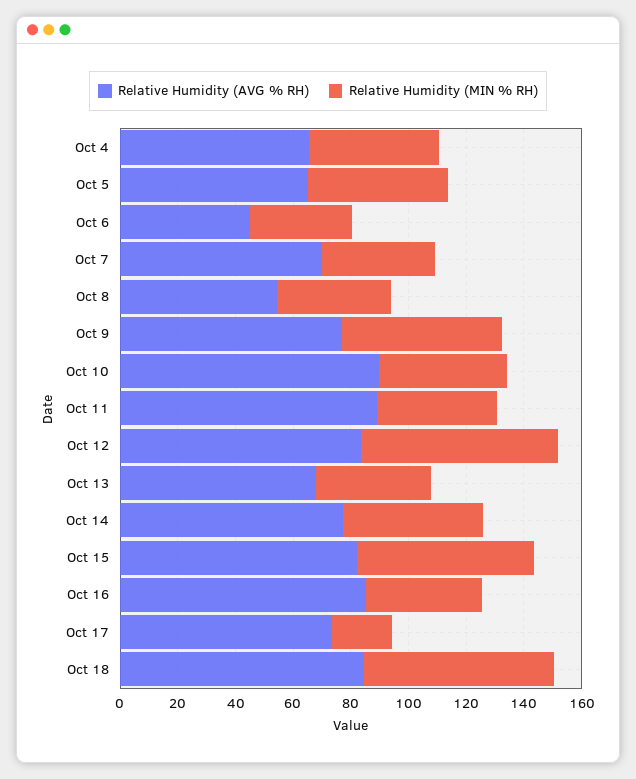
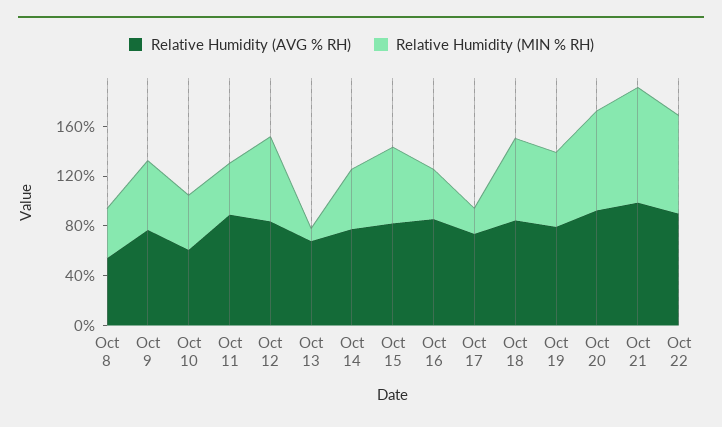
Relative Humidity (AVG % RH), Oct 4: 65 -> none
Relative Humidity (MIN % RH), Oct 4: 45 -> none
Relative Humidity (AVG % RH), Oct 5: 65 -> none
Relative Humidity (MIN % RH), Oct 5: 50 -> none
Relative Humidity (AVG % RH), Oct 6: 45 -> none
Relative Humidity (MIN % RH), Oct 6: 35 -> none
Relative Humidity (AVG % RH), Oct 7: 70 -> none
Relative Humidity (MIN % RH), Oct 7: 40 -> none
Relative Humidity (AVG % RH), Oct 10: 90 -> 60
Relative Humidity (MIN % RH), Oct 13: 40 -> 10
Relative Humidity (AVG % RH), Oct 19: none -> 80
Relative Humidity (MIN % RH), Oct 19: none -> 60
Relative Humidity (AVG % RH), Oct 20: none -> 90
Relative Humidity (MIN % RH), Oct 20: none -> 80
Relative Humidity (AVG % RH), Oct 21: none -> 100
Relative Humidity (MIN % RH), Oct 21: none -> 90
Relative Humidity (AVG % RH), Oct 22: none -> 90
Relative Humidity (MIN % RH), Oct 22: none -> 80

